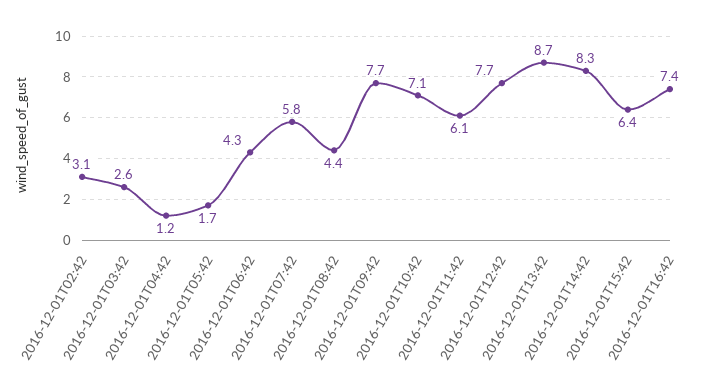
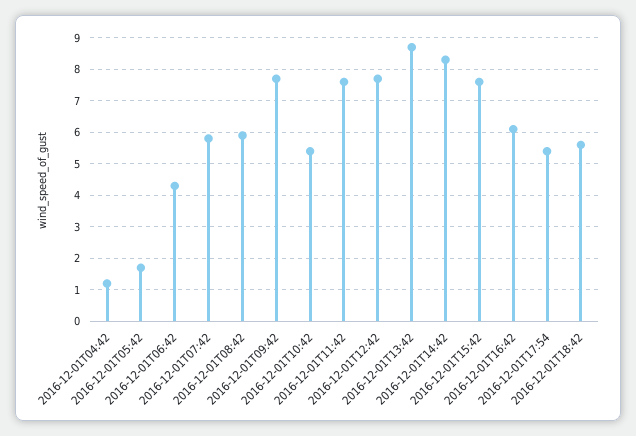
2016-12-01T02:42: 3.1 -> none
2016-12-01T03:42: 2.6 -> none
2016-12-01T08:42: 4.4 -> 6
2016-12-01T10:42: 7.1 -> 5.5
2016-12-01T11:42: 6.1 -> 7.5
2016-12-01T15:42: 6.4 -> 7.5
2016-12-01T16:42: 7.4 -> 6
2016-12-01T17:54: none -> 5.5
2016-12-01T18:42: none -> 5.5

